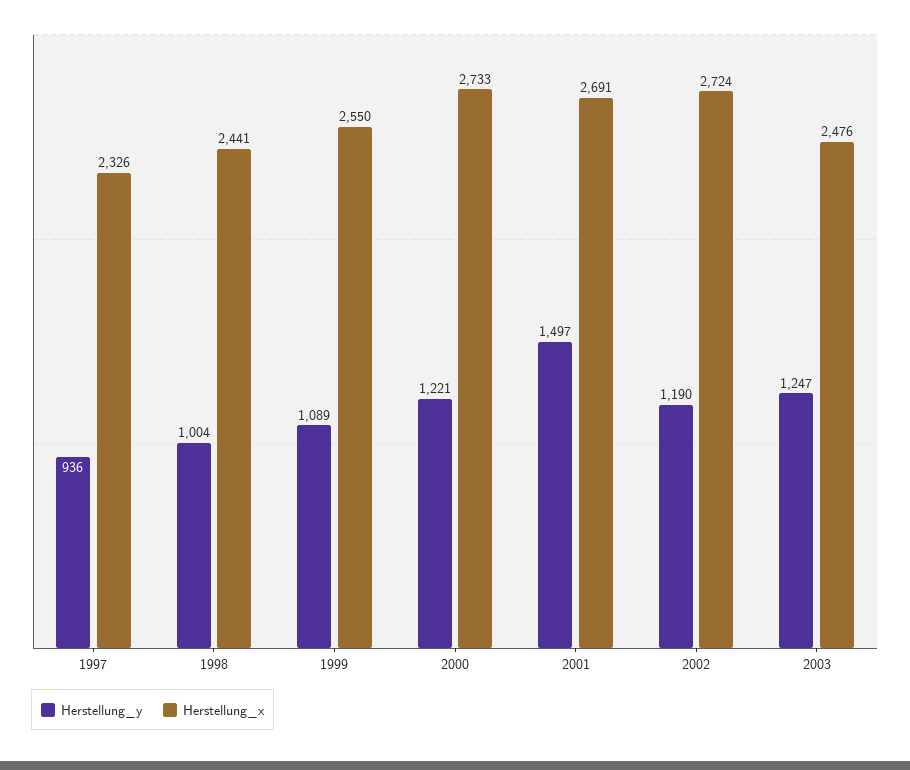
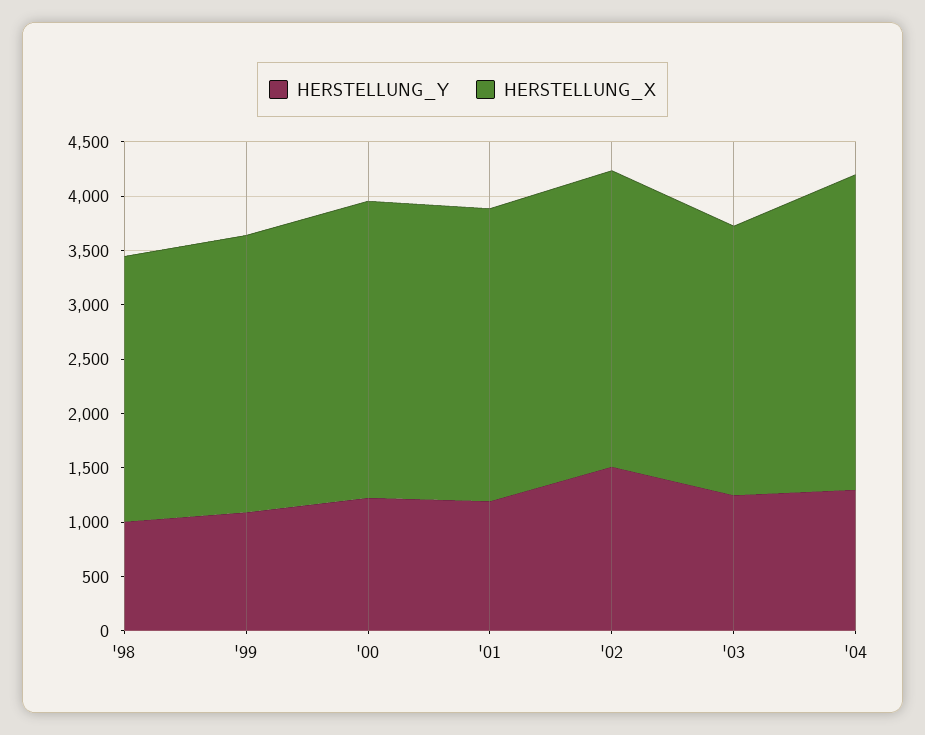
Herstellung_y, 1997: 936 -> none
Herstellung_x, 1997: 2326 -> none
Herstellung_y, 2001: 1497 -> 1200
Herstellung_y, 2002: 1190 -> 1500
Herstellung_y, '04: none -> 1300
Herstellung_x, '04: none -> 2900

